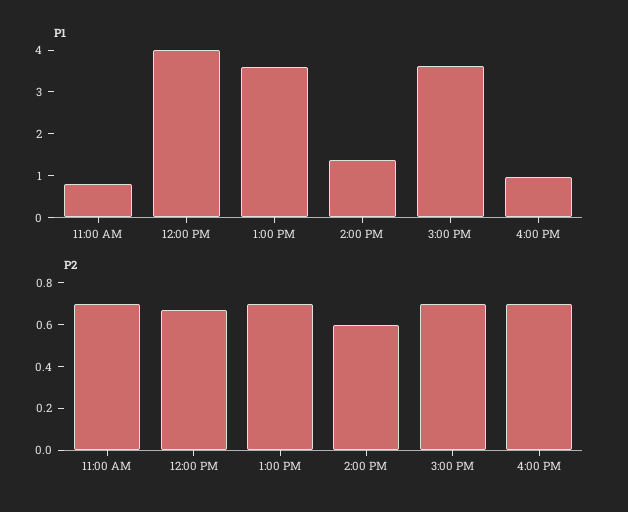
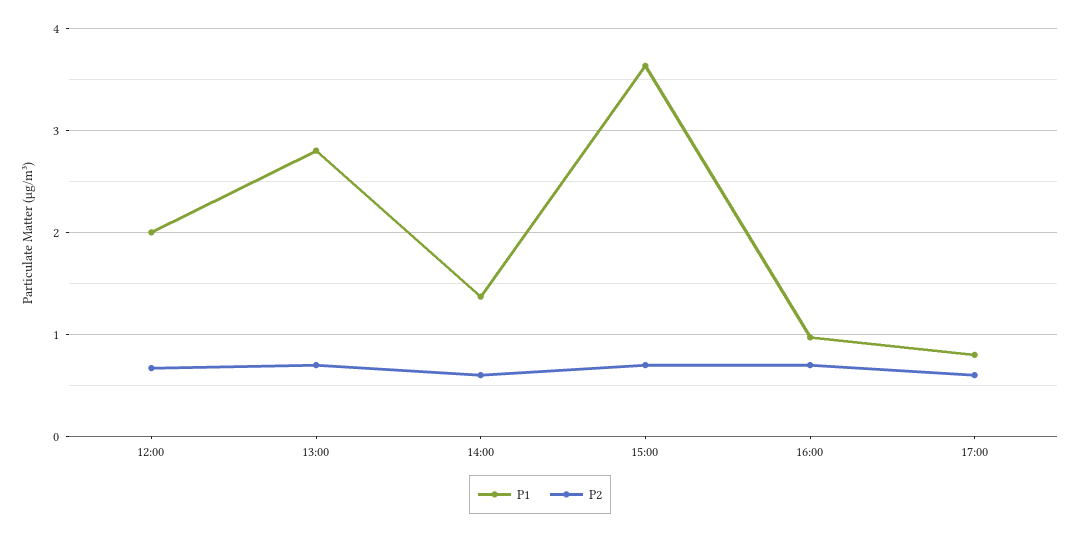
P1, 11:00 AM: 0.8 -> none
P1, 12:00 PM: 4 -> 2
P1, 1:00 PM: 3.6 -> 2.8
P2, 11:00 AM: 0.7 -> none
P1, 17:00: none -> 0.8
P2, 17:00: none -> 0.6

